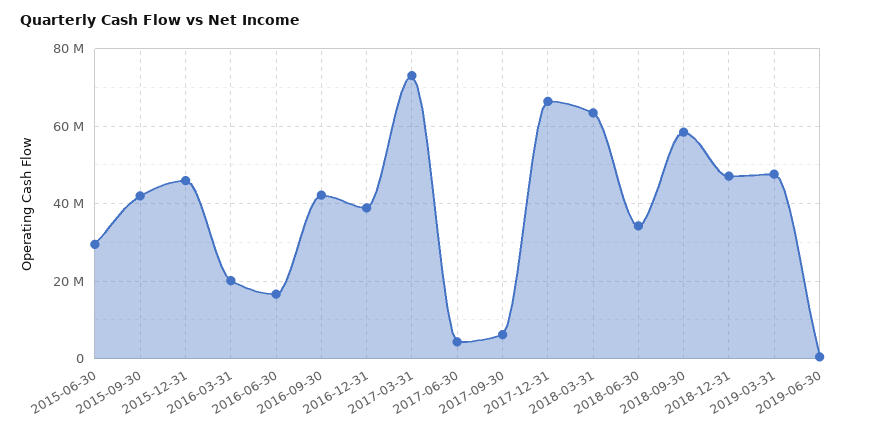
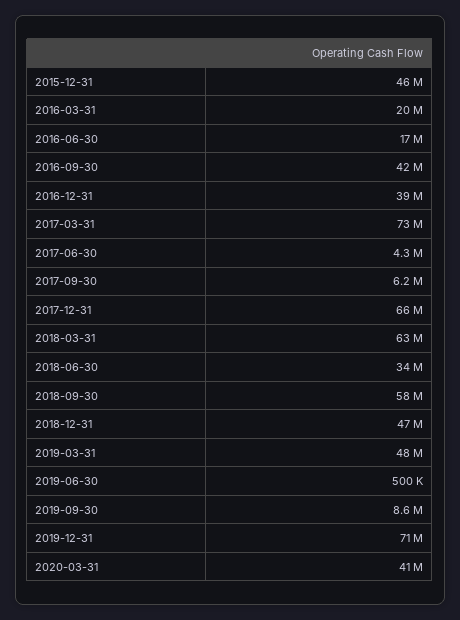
2015-06-30: 30000000 -> none
2015-09-30: 42000000 -> none
2019-09-30: none -> 8600000
2019-12-31: none -> 71000000
2020-03-31: none -> 41000000

